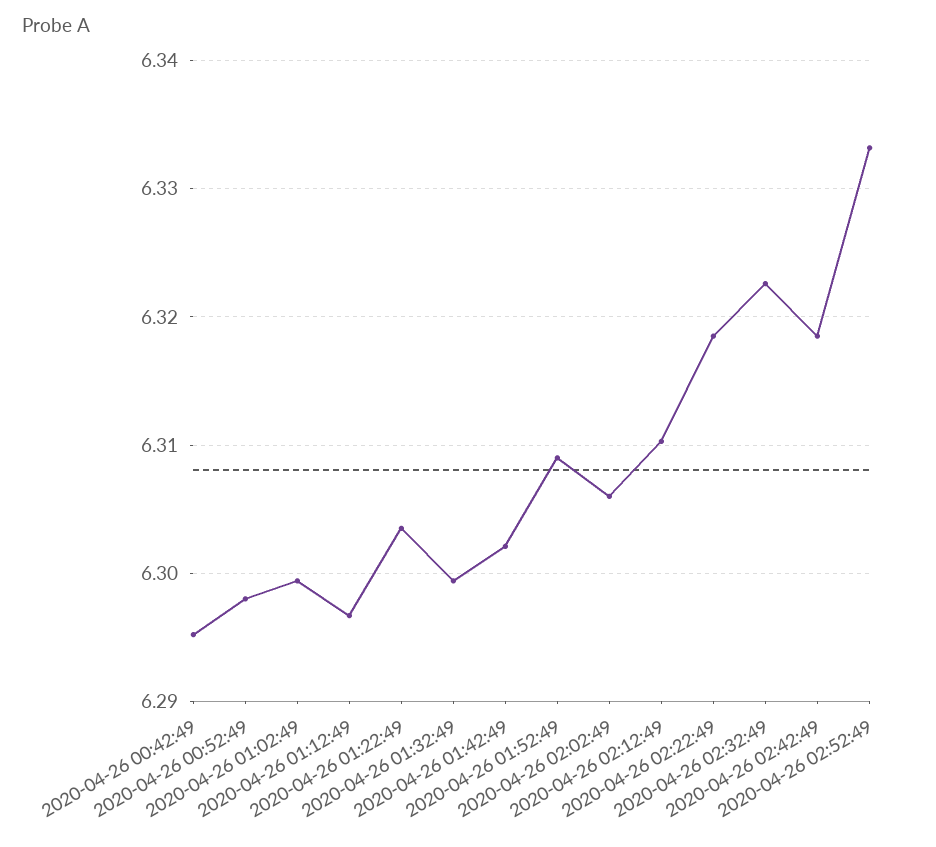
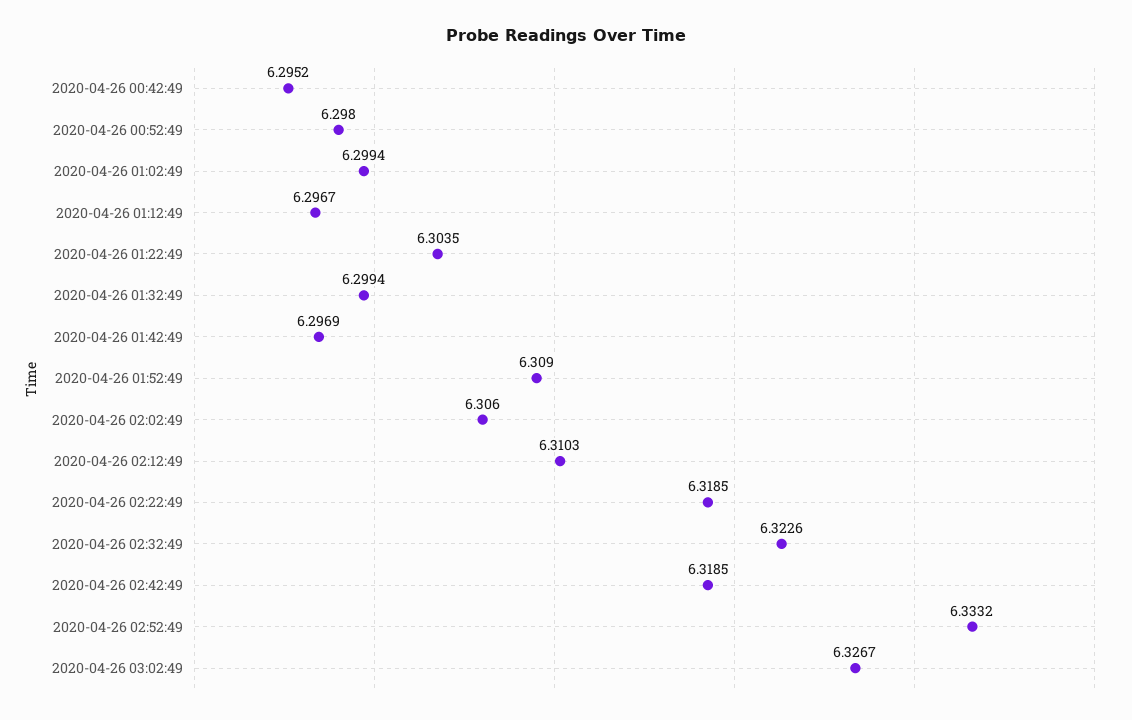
2020-04-26 01:42:49: 6.302 -> 6.2969
2020-04-26 03:02:49: none -> 6.3267

